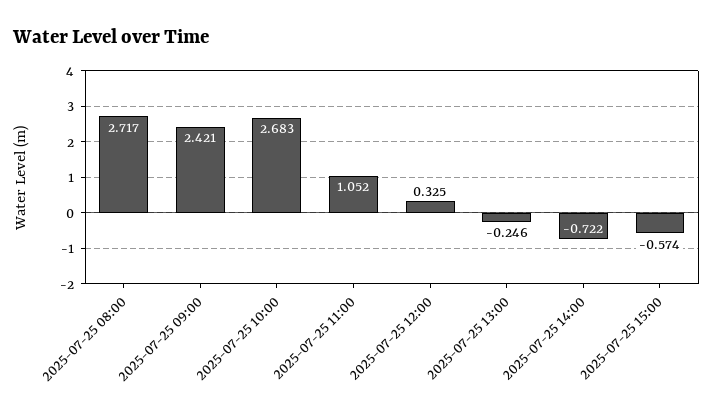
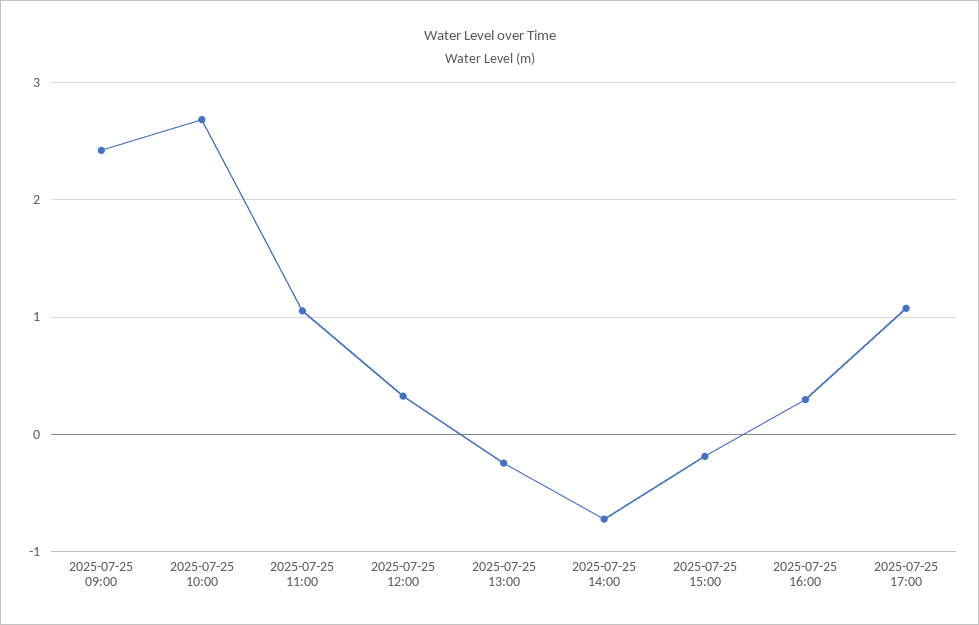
2025-07-25 08:00: 2.717 -> none
2025-07-25 15:00: -0.574 -> -0.2
2025-07-25 16:00: none -> 0.3
2025-07-25 17:00: none -> 1.1

